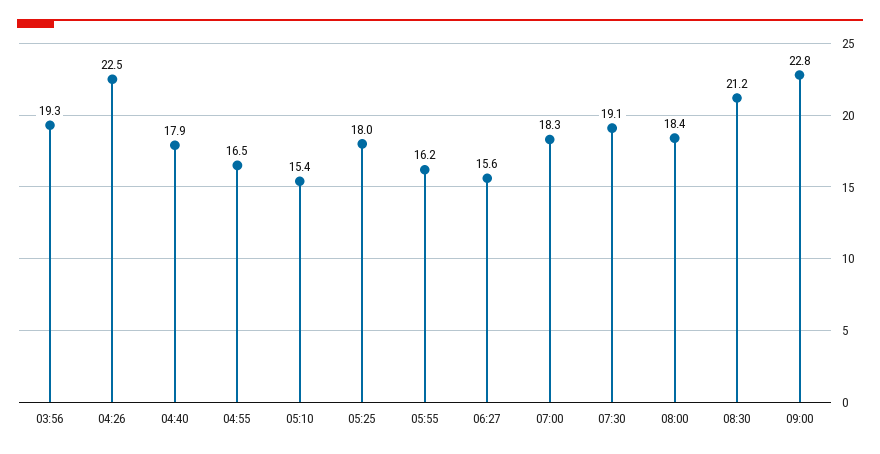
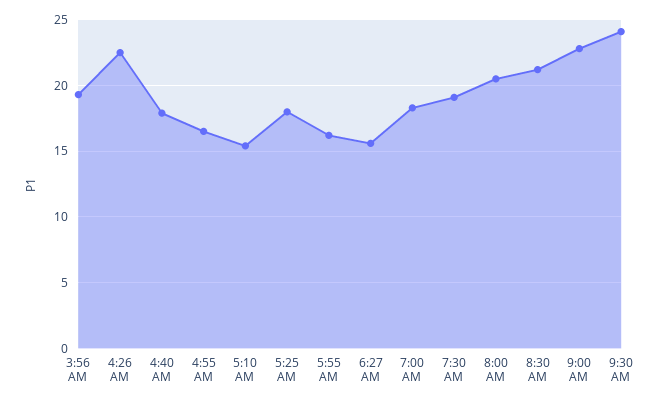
08:00: 18.4 -> 20.5
9:30 AM: none -> 24

